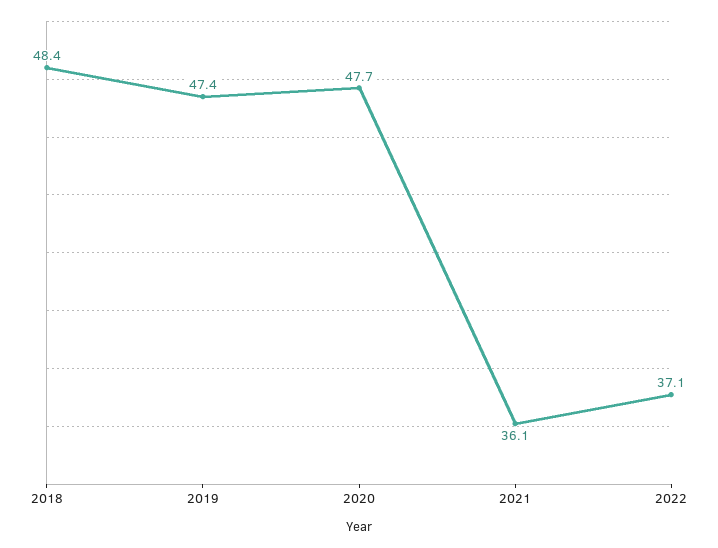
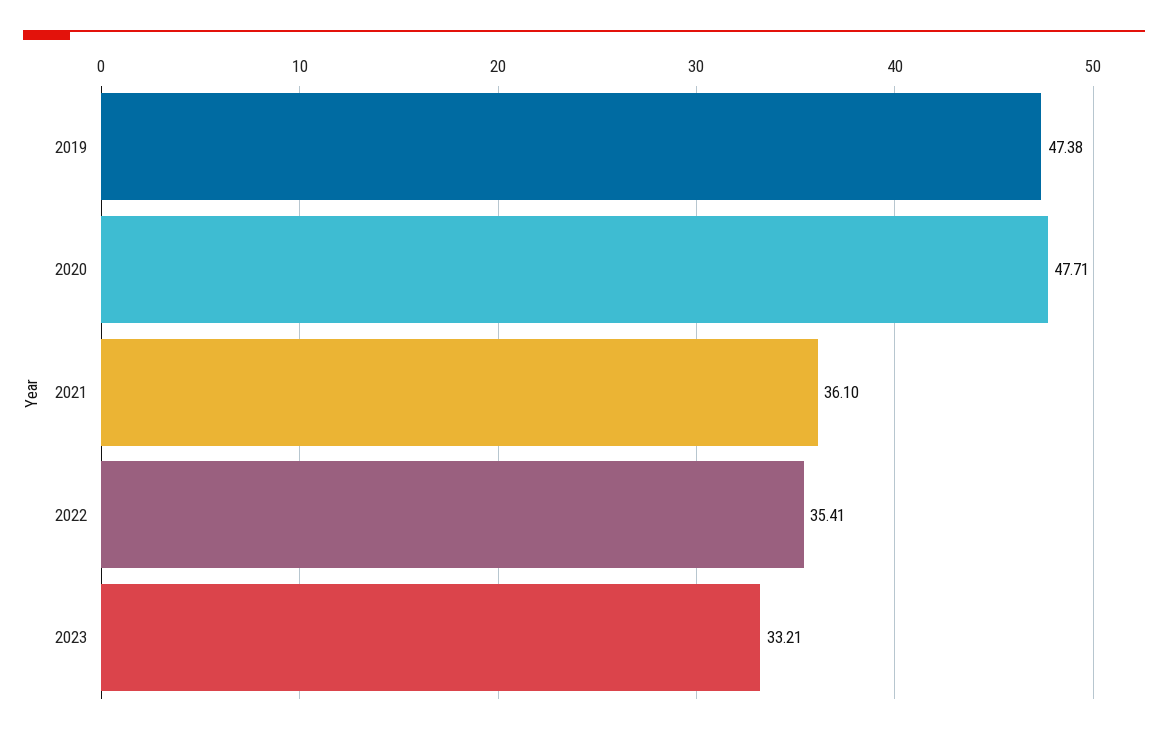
2018: 48.4 -> none
2022: 37.1 -> 35.41
2023: none -> 33.21

